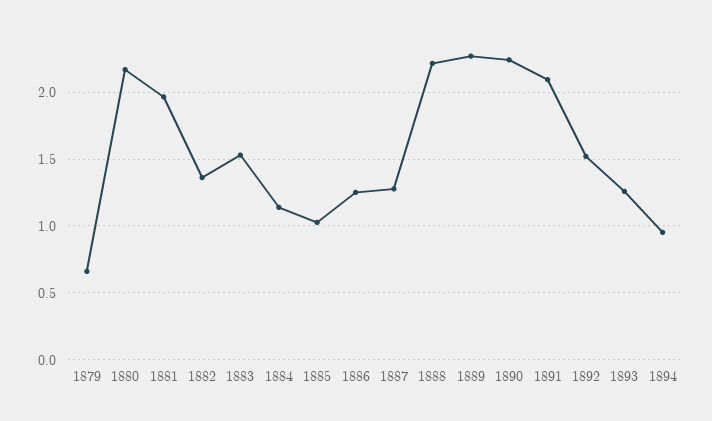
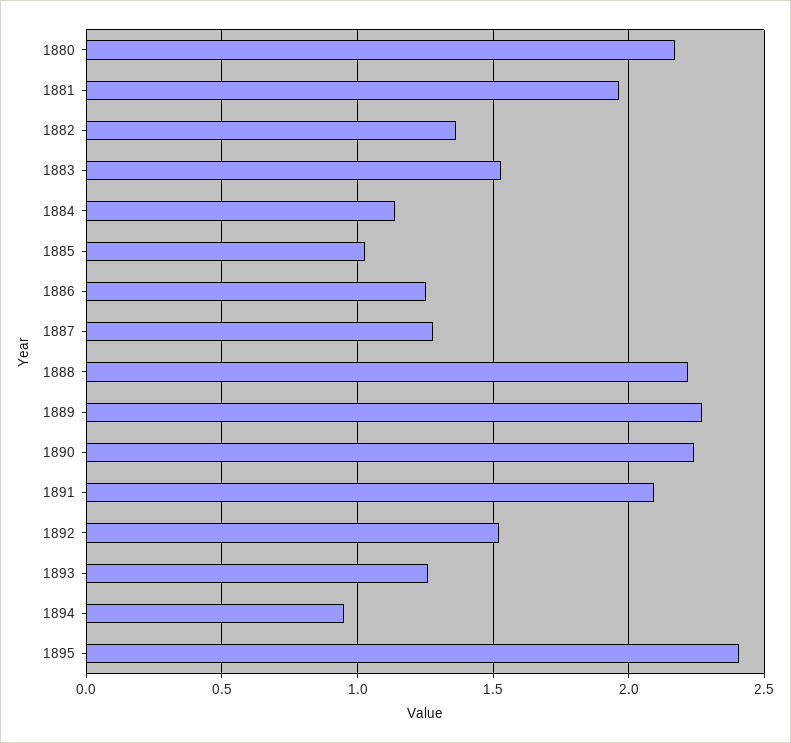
1879: 0.65 -> none
1895: none -> 2.4

